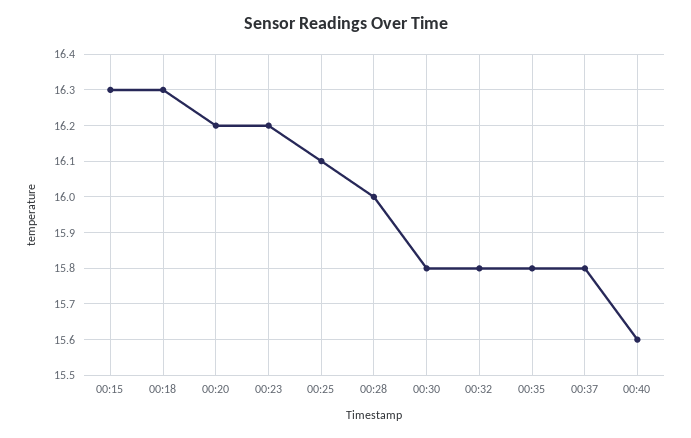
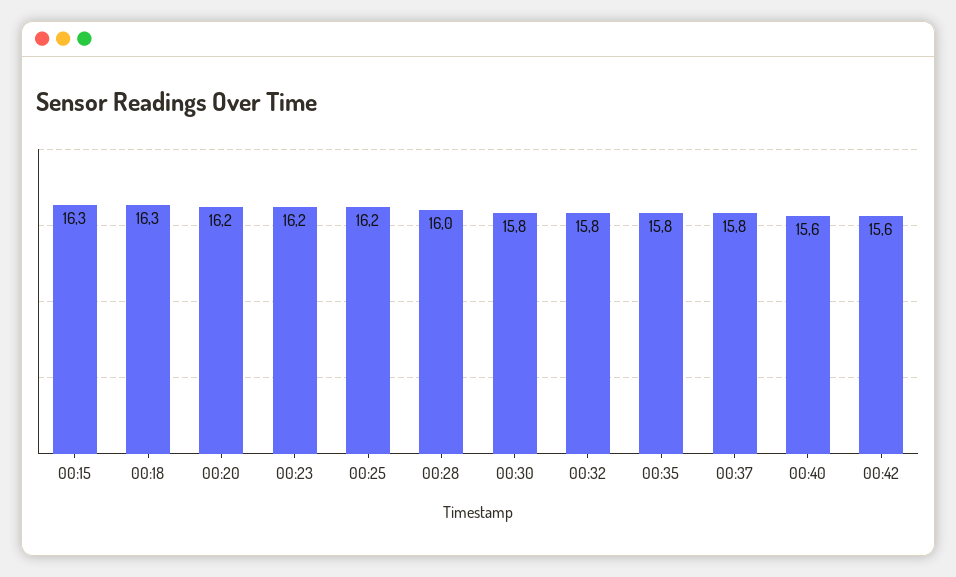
00:25: 16.1 -> 16.2
00:42: none -> 15.6

